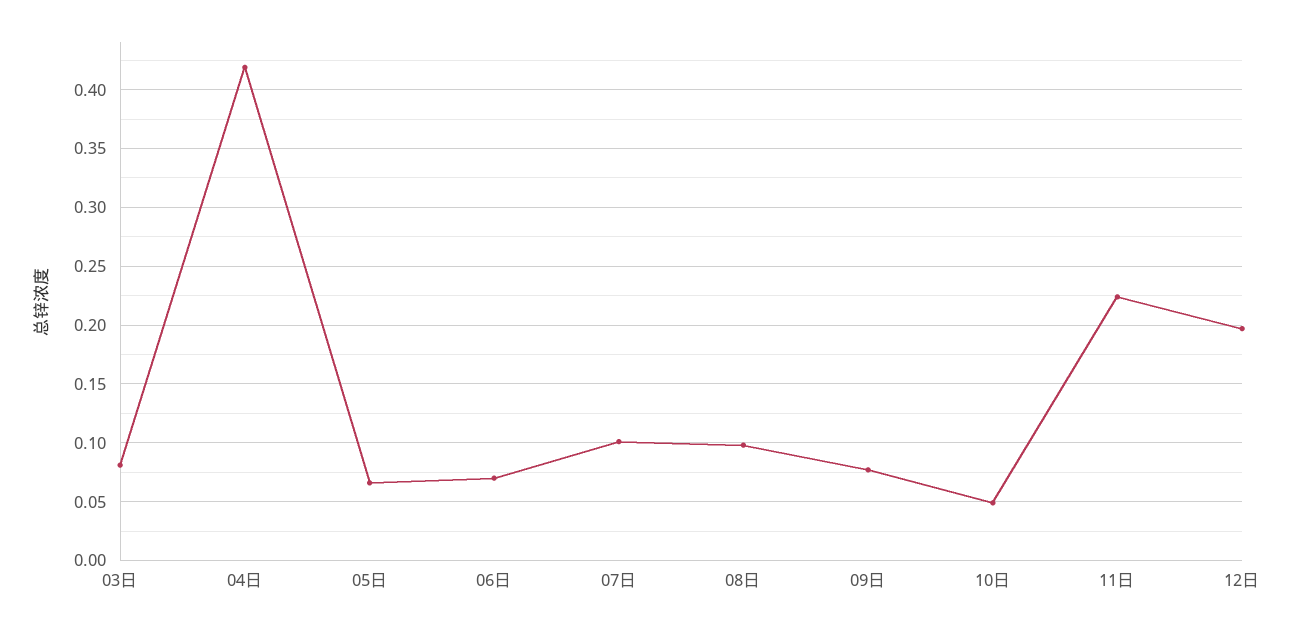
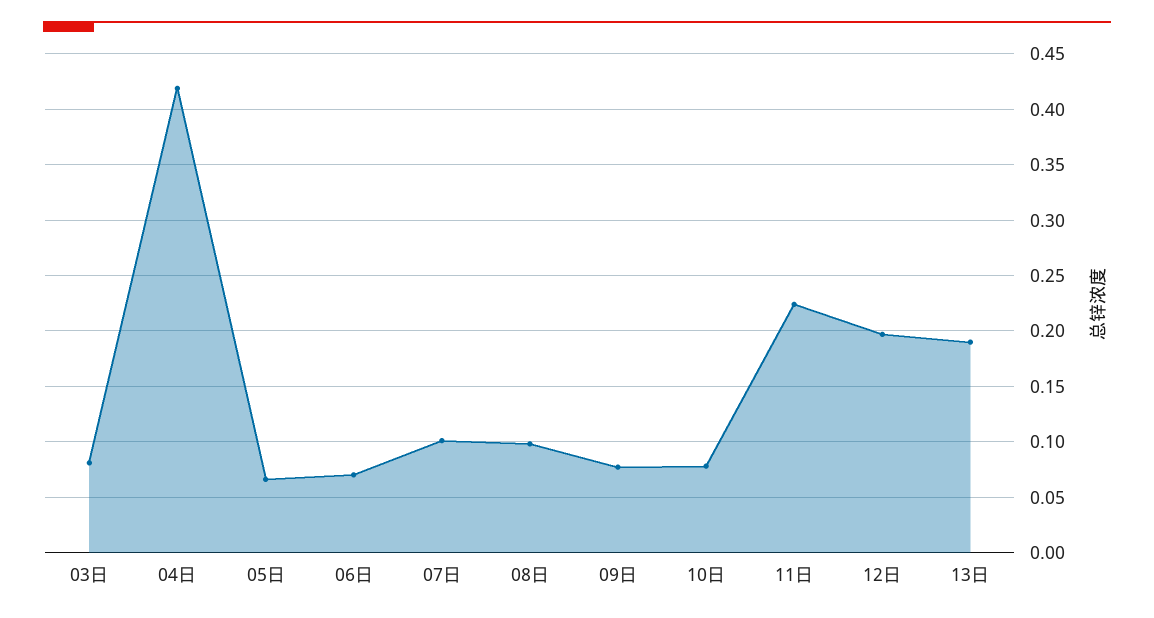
10日: 0.05 -> 0.08
13日: none -> 0.19

